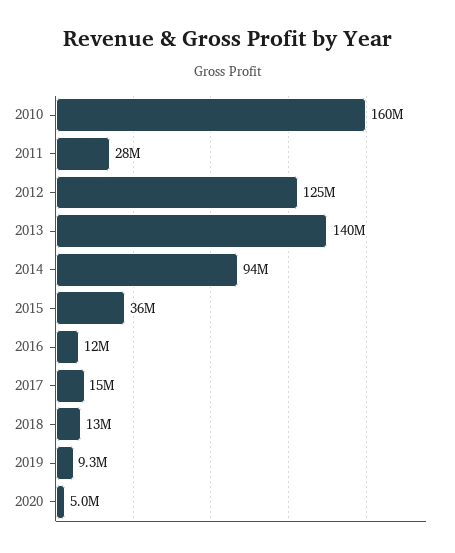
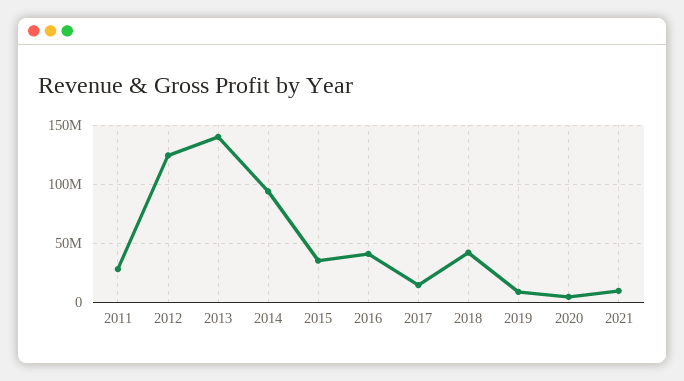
2010: 160000000 -> none
2016: 12000000 -> 40000000
2018: 13000000 -> 40000000
2021: none -> 10000000

